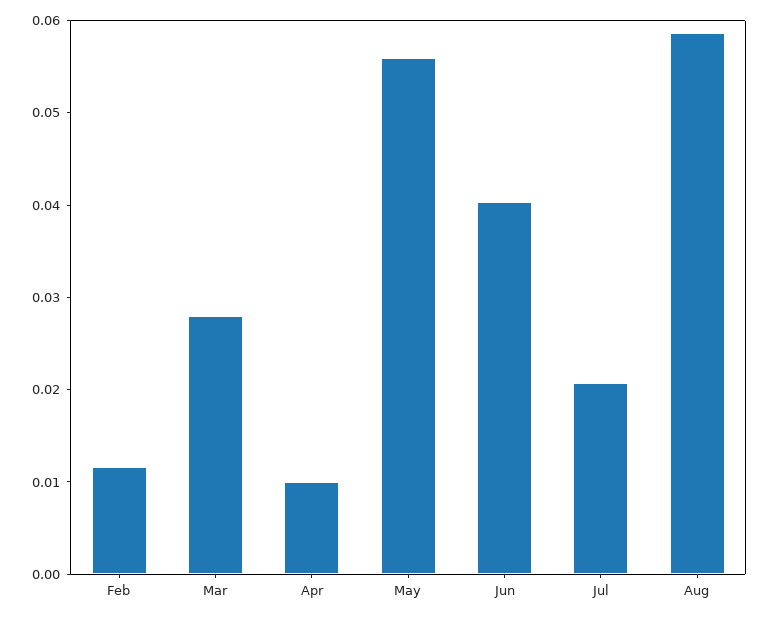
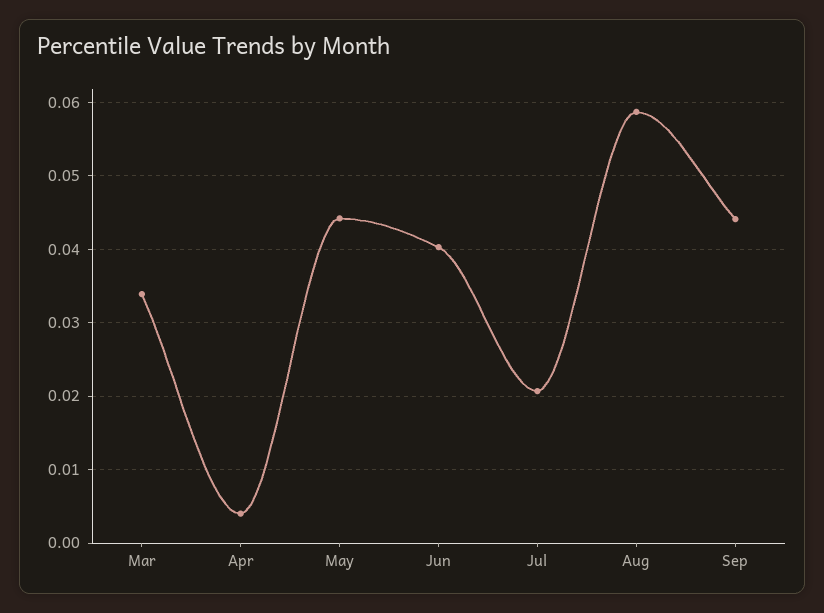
Feb: 0.012 -> none
Mar: 0.028 -> 0.034
Apr: 0.01 -> 0.004
May: 0.056 -> 0.044
Sep: none -> 0.044

